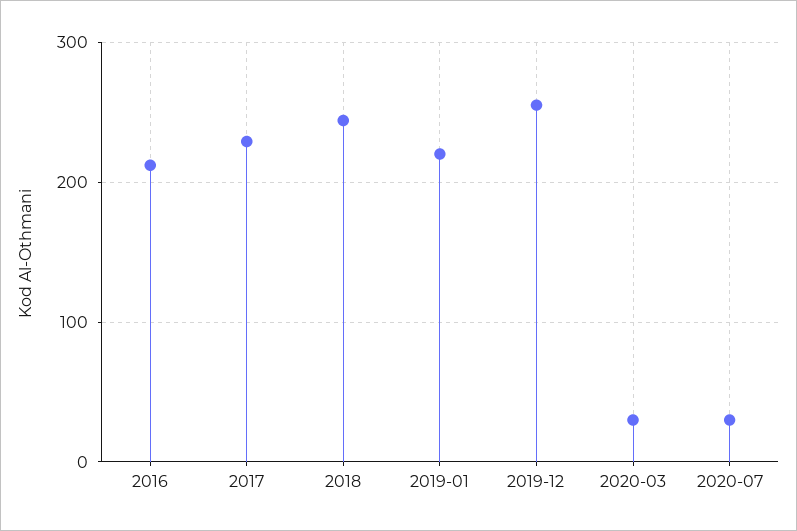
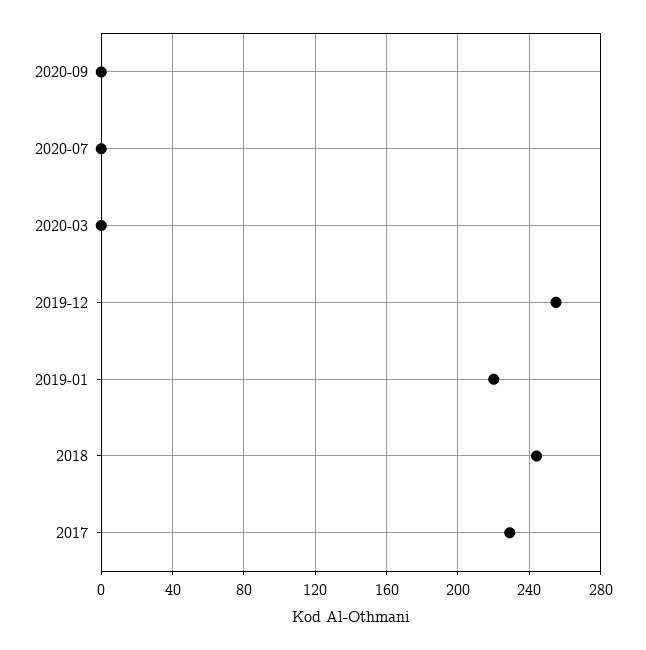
2016: 210 -> none
2020-03: 30 -> 0
2020-07: 30 -> 0
2020-09: none -> 0

